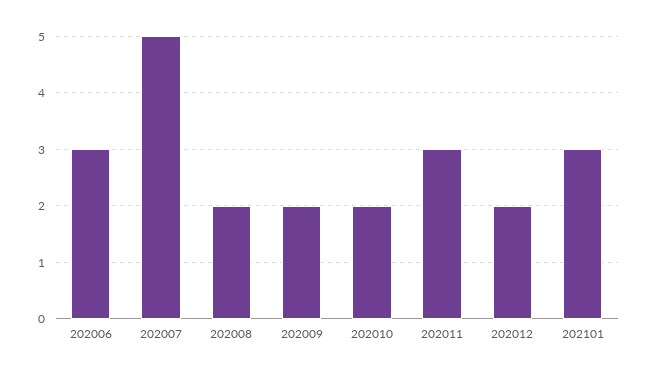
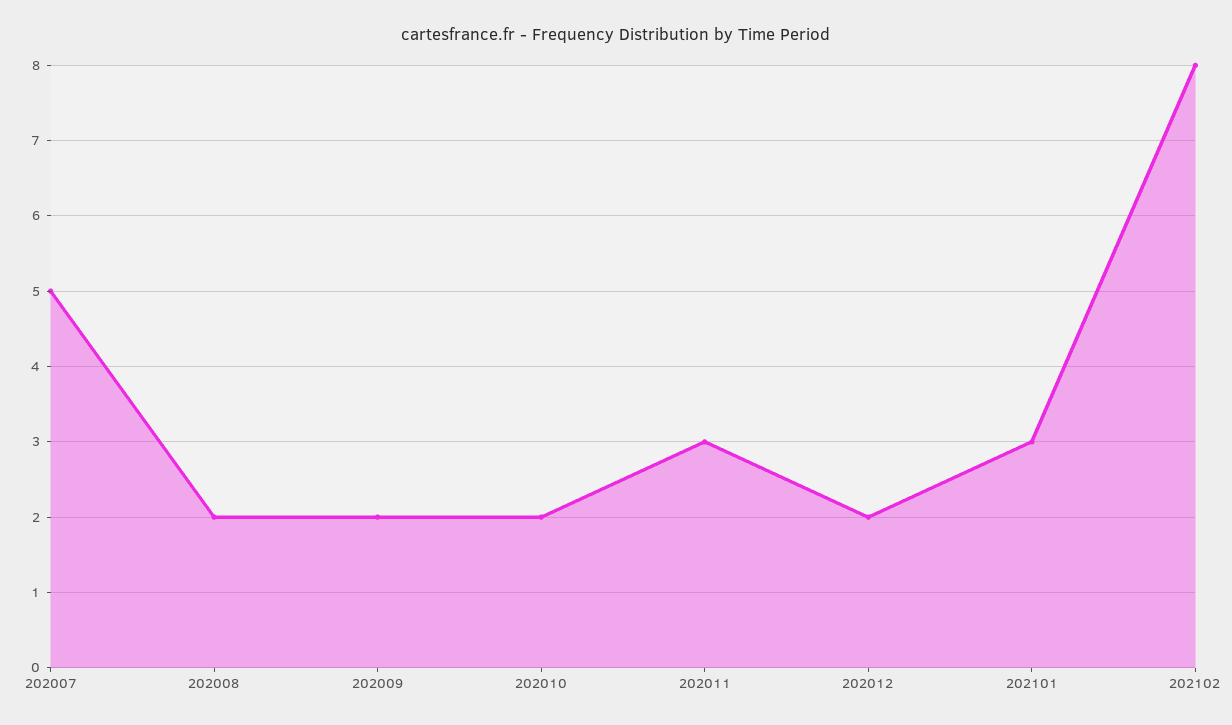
202006: 3 -> none
202102: none -> 8

